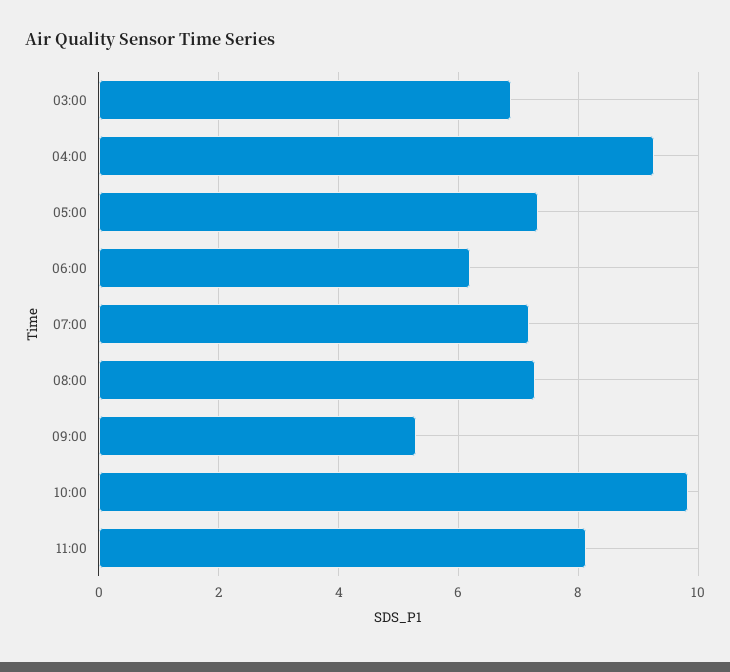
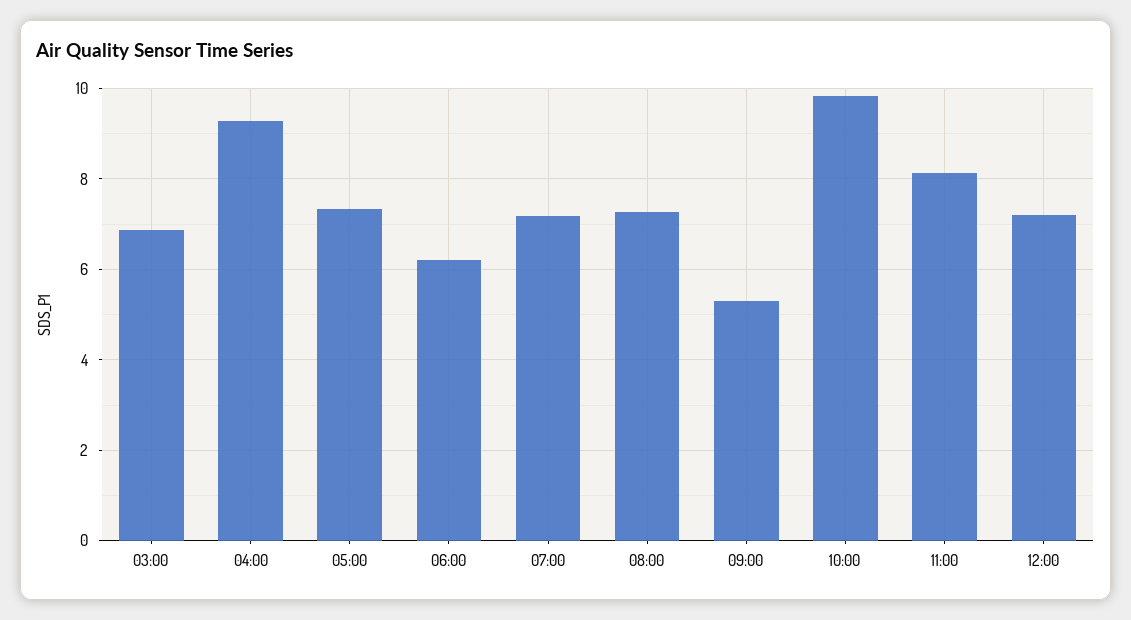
12:00: none -> 7.2

